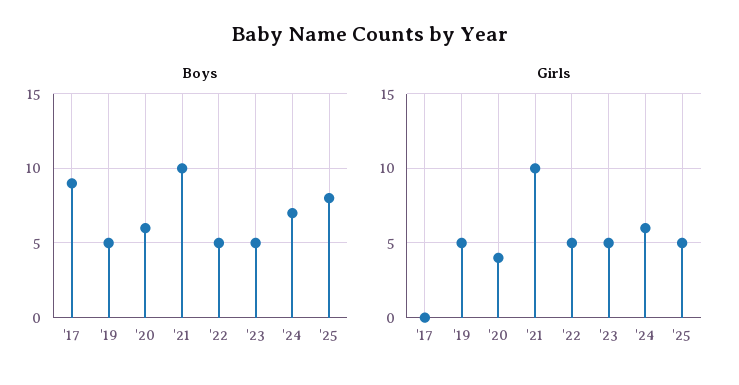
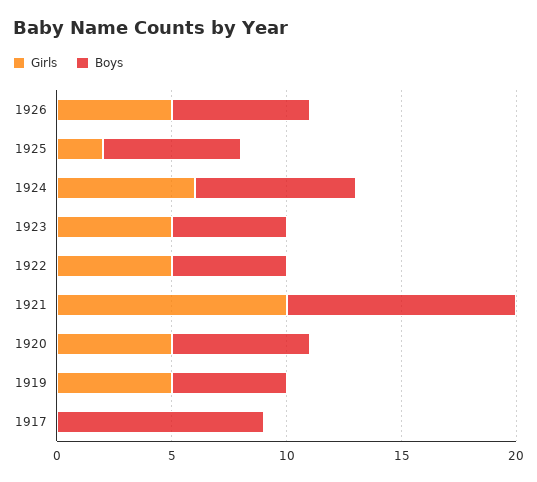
Boys, '25: 8 -> 6
Girls, '20: 4 -> 5
Girls, '25: 5 -> 2
Girls, 1926: none -> 5
Boys, 1926: none -> 6

